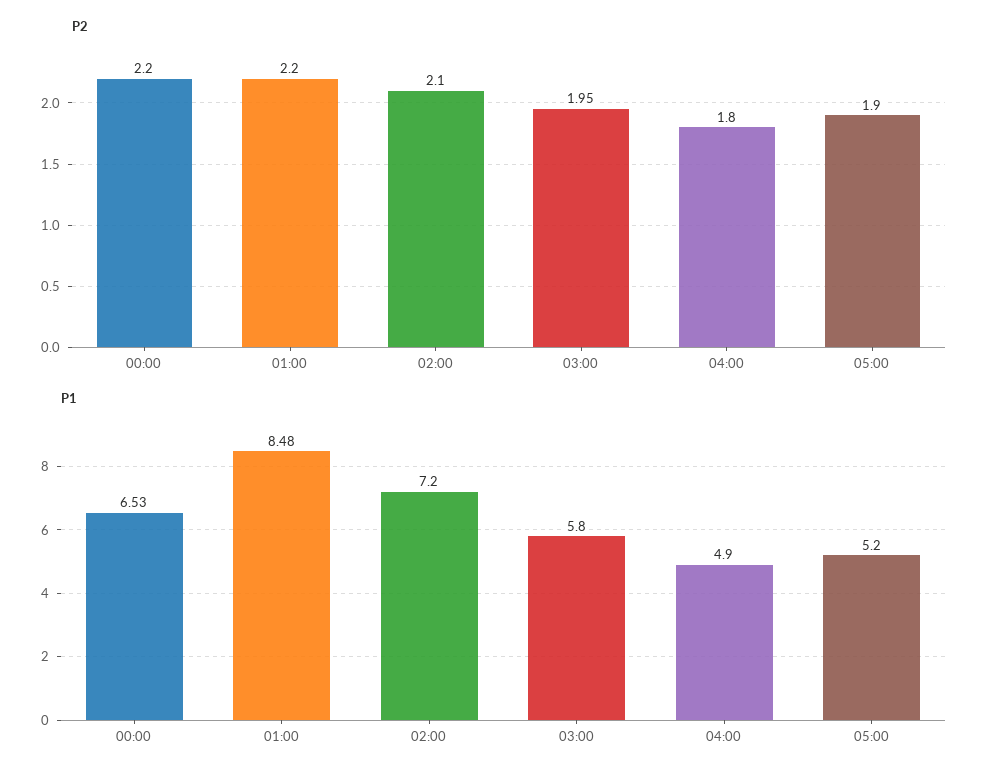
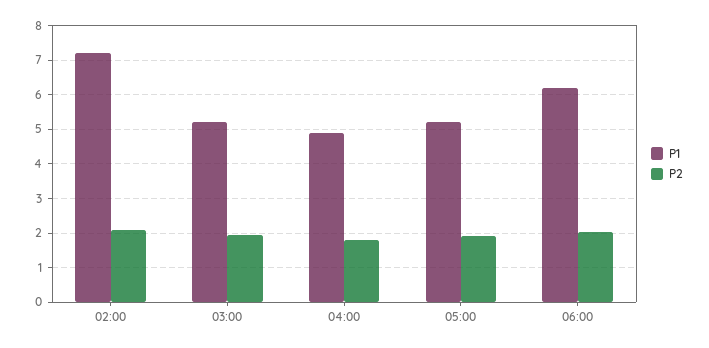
P2, 00:00: 2.2 -> none
P2, 01:00: 2.2 -> none
P1, 00:00: 6.53 -> none
P1, 01:00: 8.48 -> none
P1, 03:00: 5.8 -> 5.2
P1, 06:00: none -> 6.2
P2, 06:00: none -> 2

